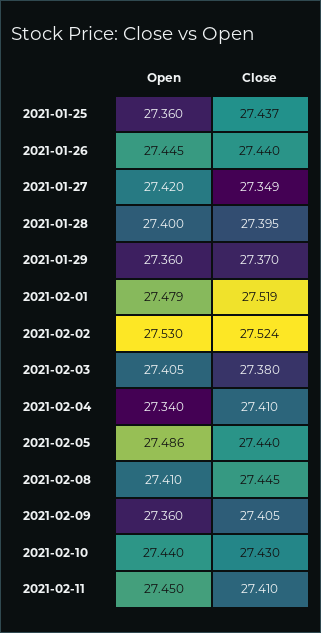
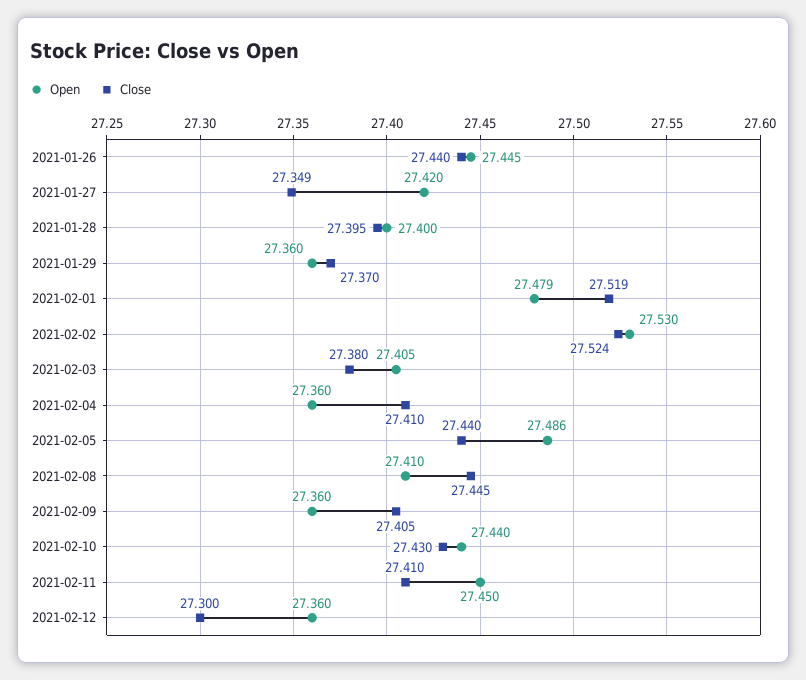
Open, 2021-01-25: 27.36 -> none
Close, 2021-01-25: 27.437 -> none
Open, 2021-02-04: 27.34 -> 27.36
Open, 2021-02-12: none -> 27.36
Close, 2021-02-12: none -> 27.3

